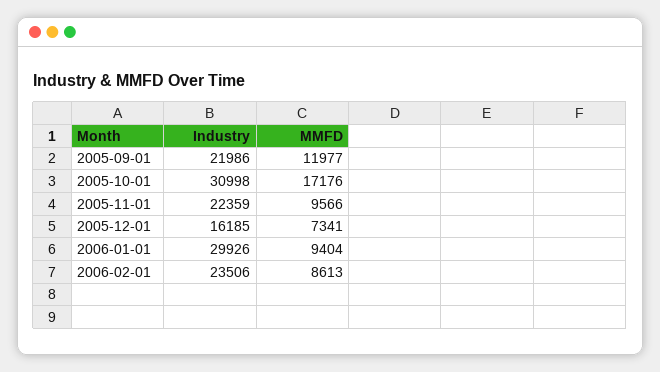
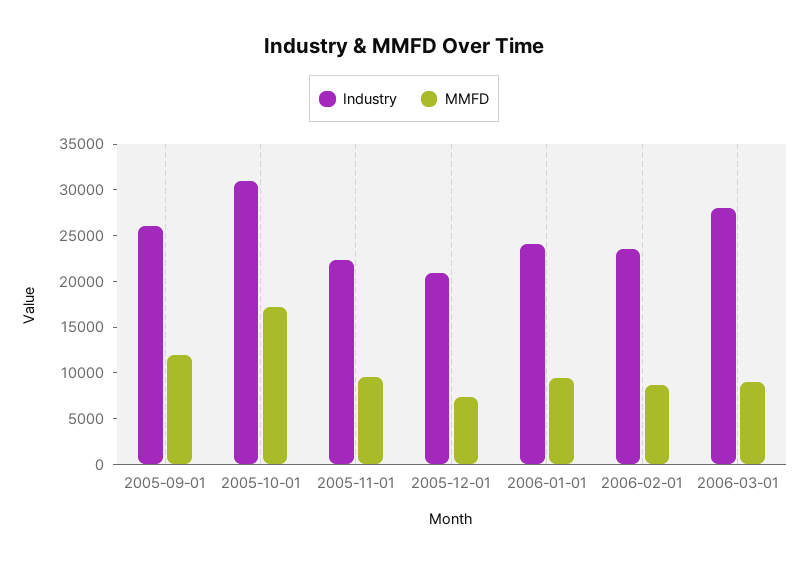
Industry, 2005-09-01: 21986 -> 26000
Industry, 2005-12-01: 16185 -> 21000
Industry, 2006-01-01: 29926 -> 24000
Industry, 2006-03-01: none -> 28000
MMFD, 2006-03-01: none -> 9000

